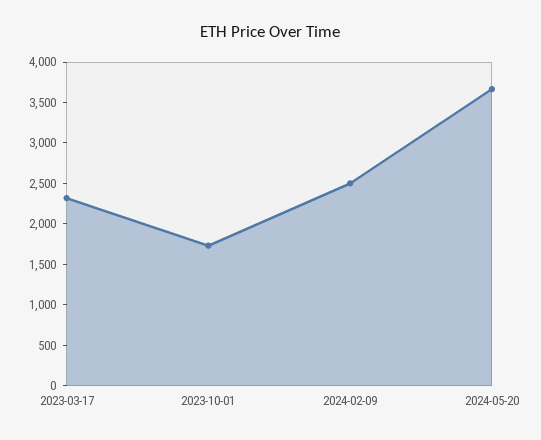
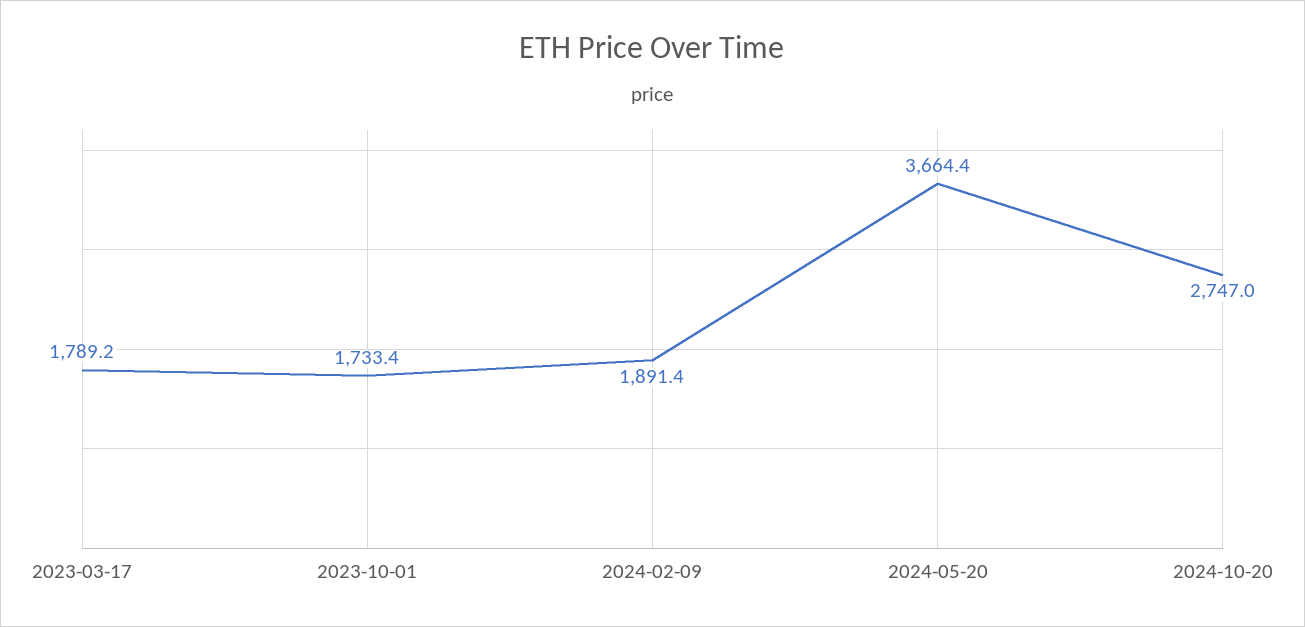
2023-03-17: 2300 -> 1789.2
2024-02-09: 2500 -> 1891.4
2024-10-20: none -> 2747

